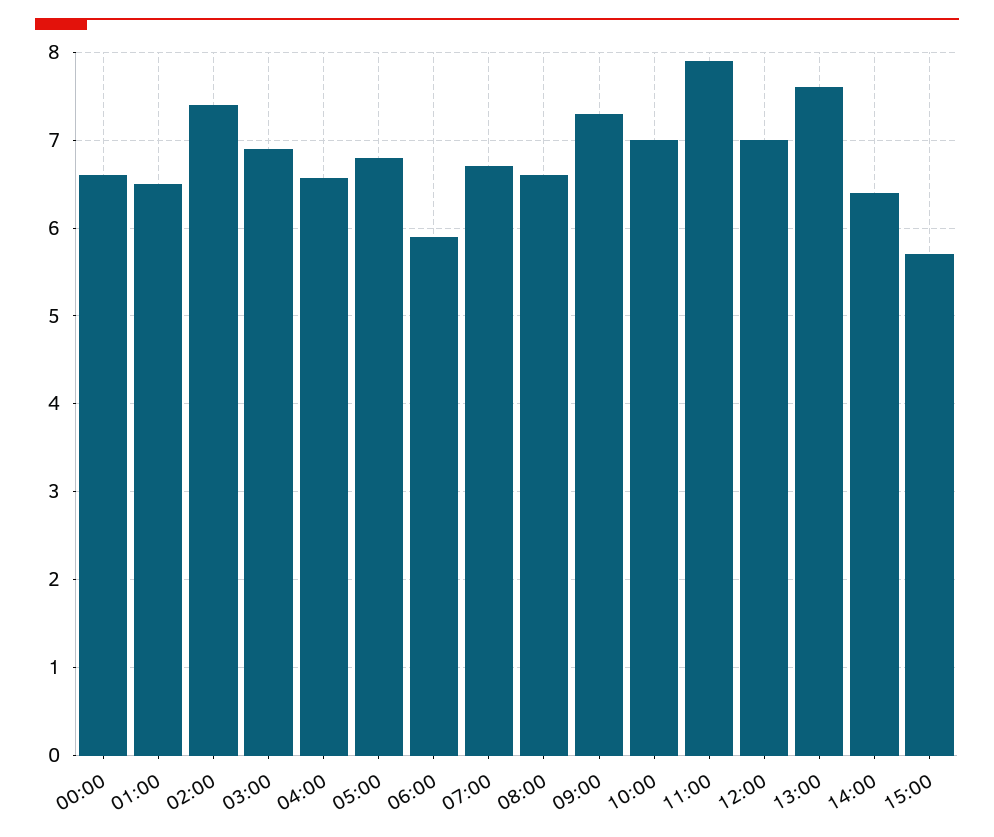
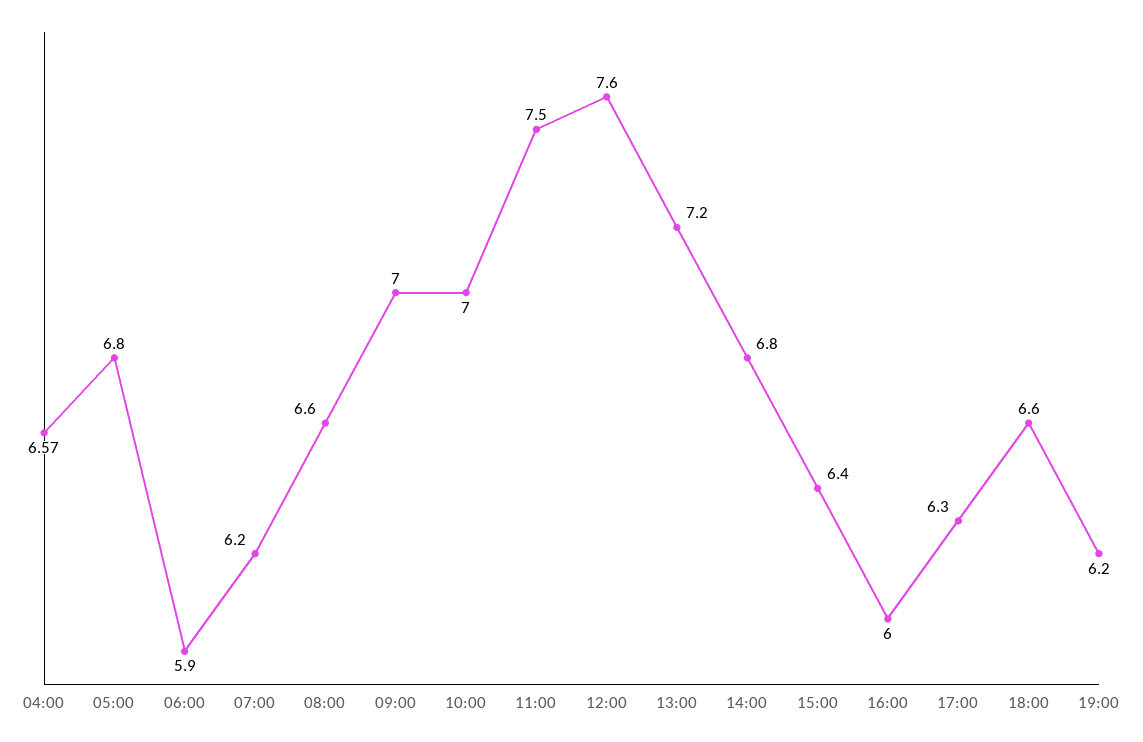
00:00: 6.6 -> none
01:00: 6.5 -> none
02:00: 7.4 -> none
03:00: 6.9 -> none
07:00: 6.7 -> 6.2
09:00: 7.3 -> 7
11:00: 7.9 -> 7.5
12:00: 7 -> 7.6
13:00: 7.6 -> 7.2
14:00: 6.4 -> 6.8
15:00: 5.7 -> 6.4
16:00: none -> 6
17:00: none -> 6.3
18:00: none -> 6.6
19:00: none -> 6.2

